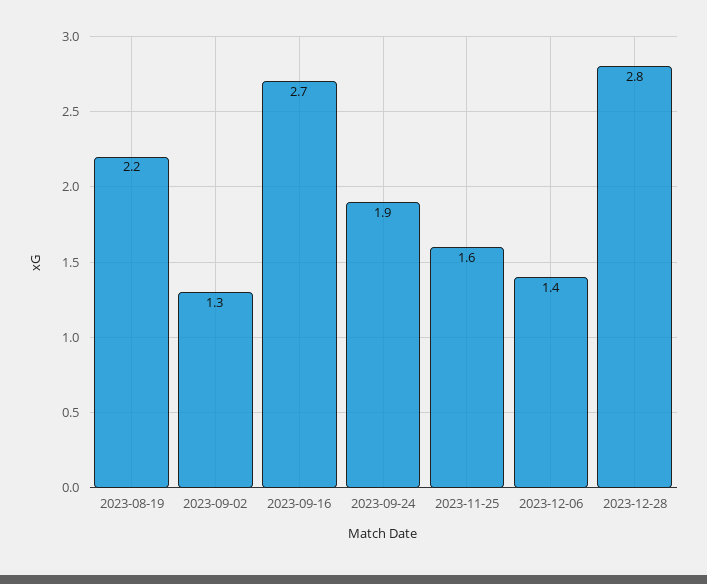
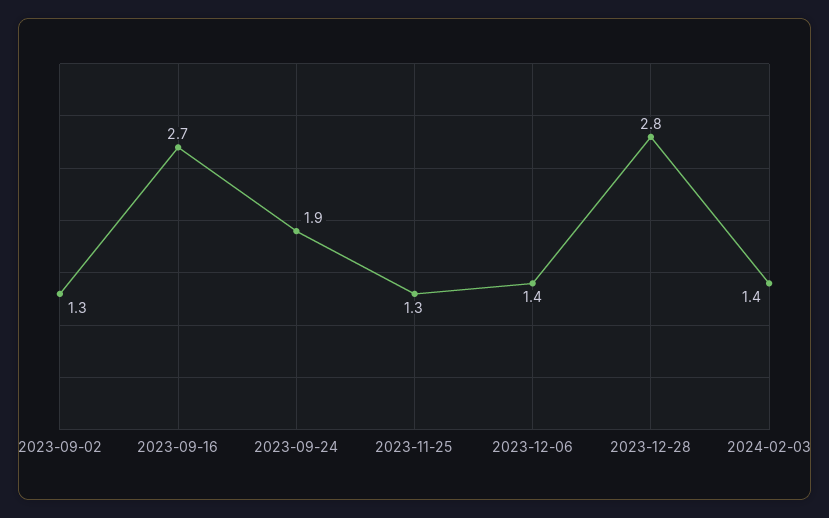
2023-08-19: 2.2 -> none
2023-11-25: 1.6 -> 1.3
2024-02-03: none -> 1.4

